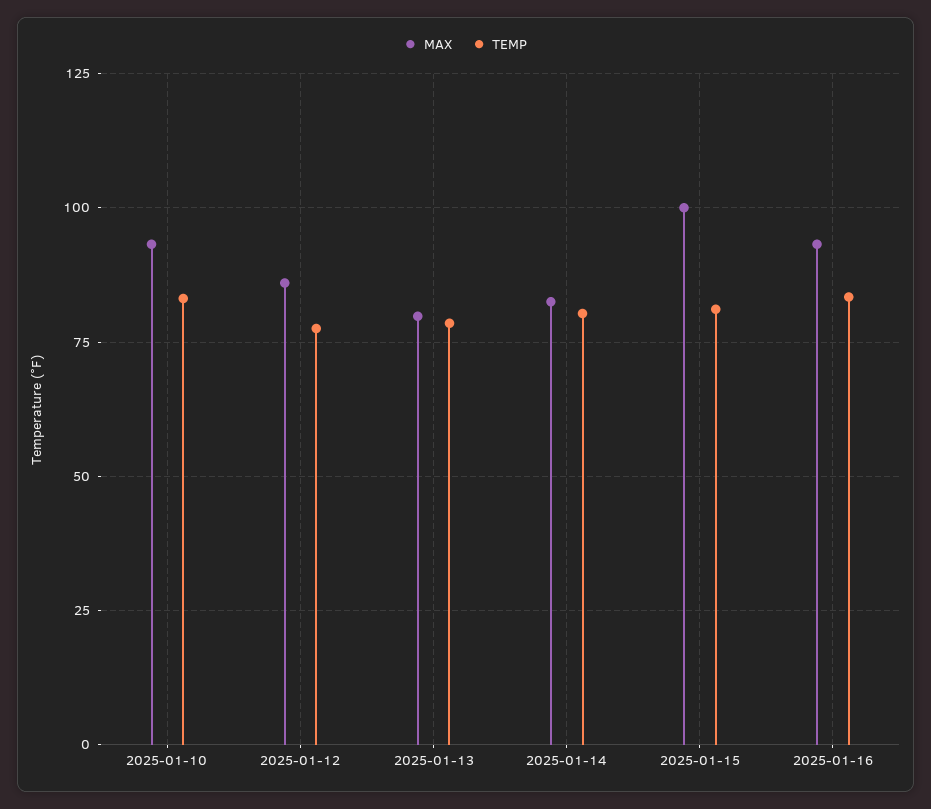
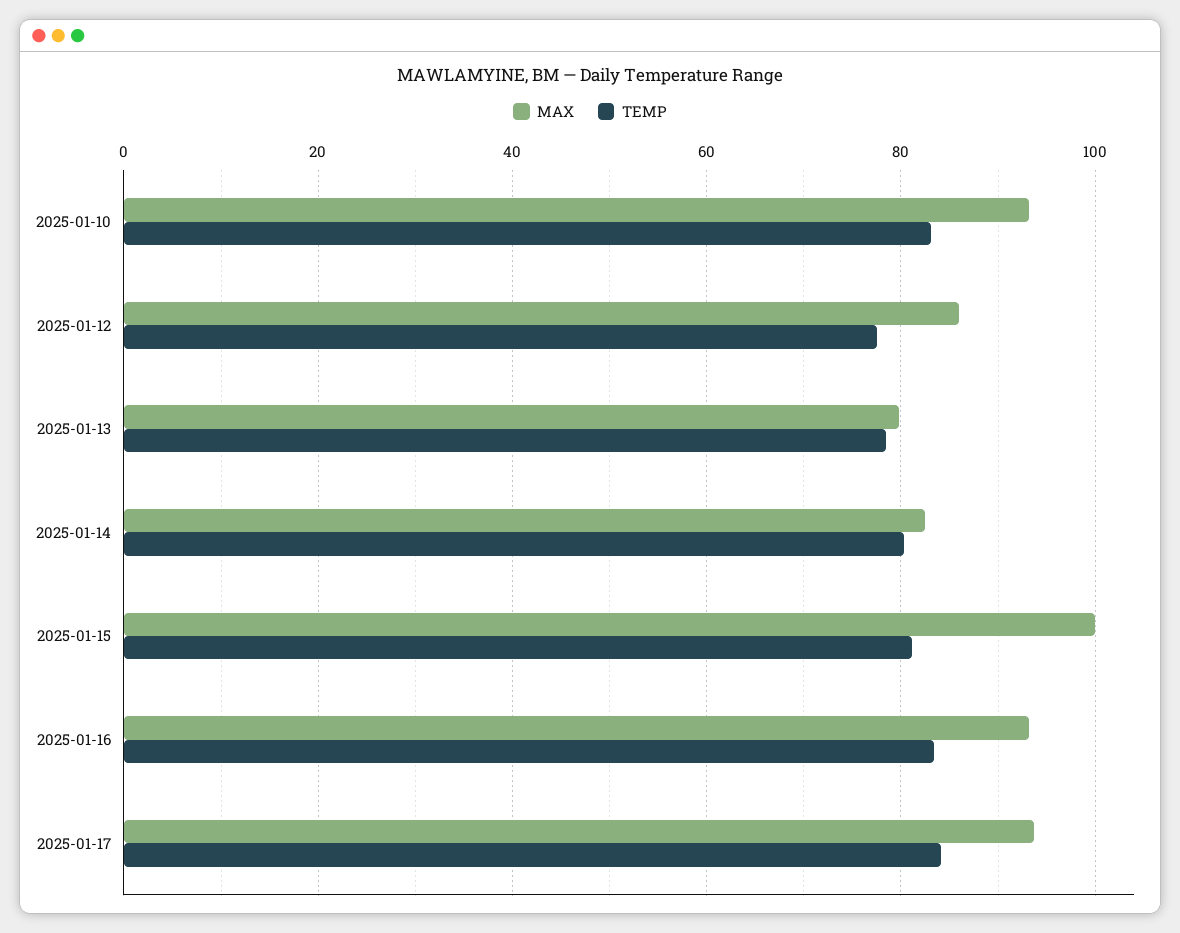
MAX, 2025-01-17: none -> 94
TEMP, 2025-01-17: none -> 84

